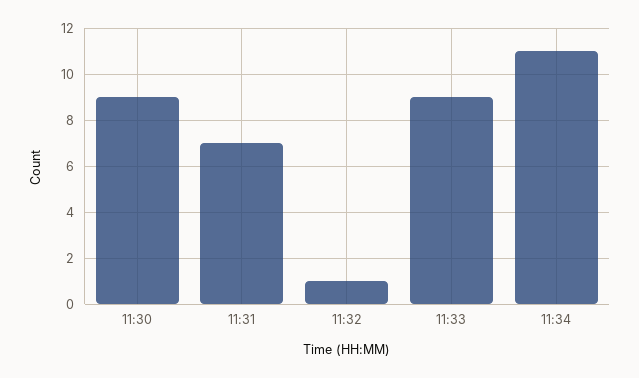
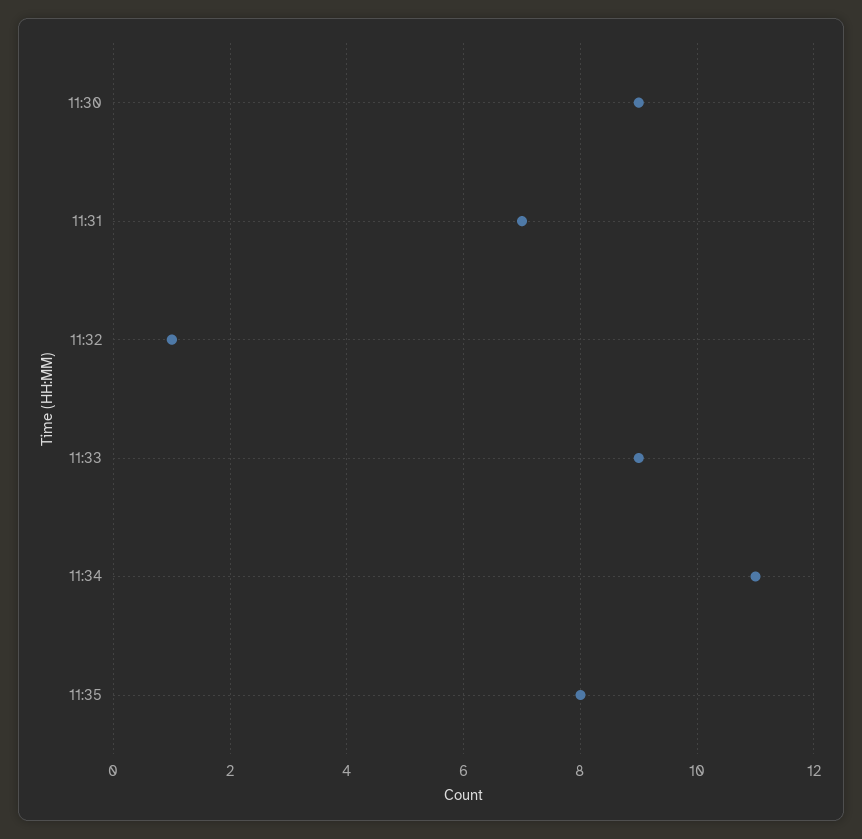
11:35: none -> 8

